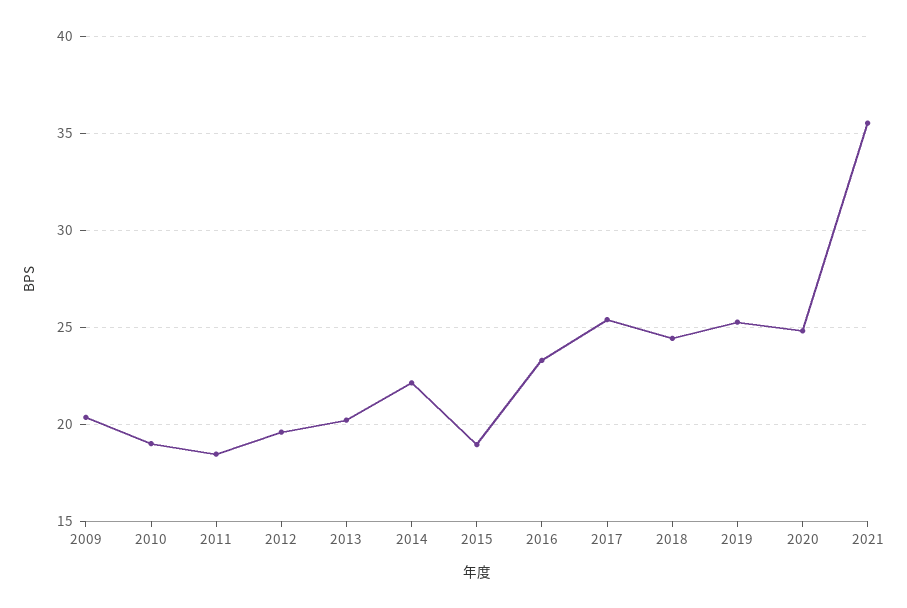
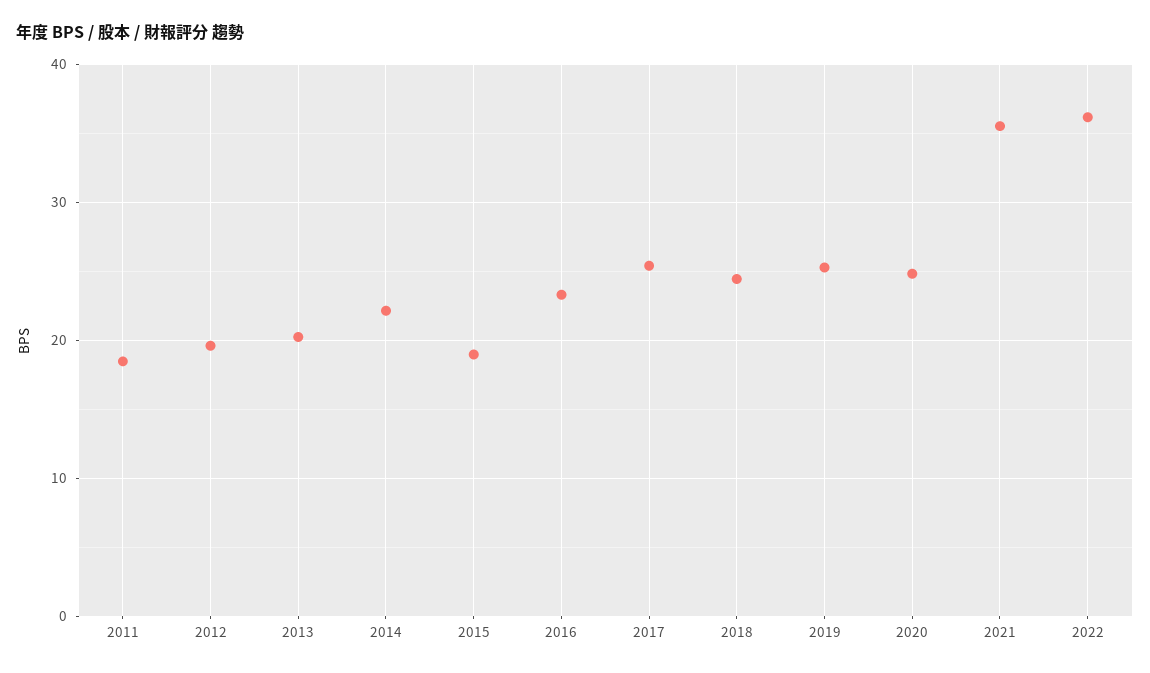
2009: 20.5 -> none
2010: 19 -> none
2022: none -> 36

